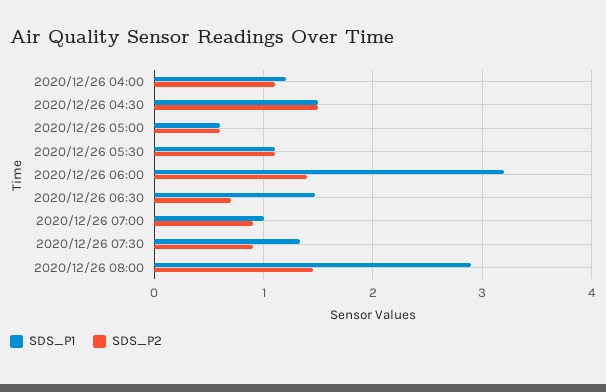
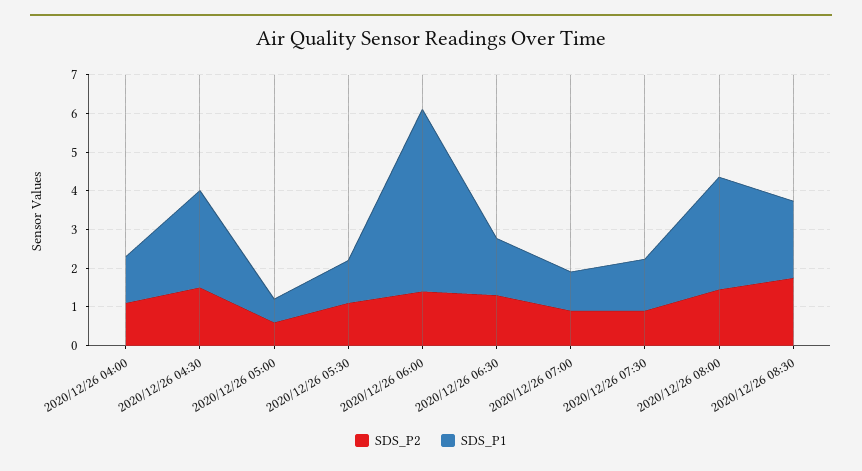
SDS_P1, 2020/12/26 04:30: 1.5 -> 2.5
SDS_P1, 2020/12/26 06:00: 3.2 -> 4.75
SDS_P2, 2020/12/26 06:30: 0.7 -> 1.25
SDS_P2, 2020/12/26 08:30: none -> 1.75
SDS_P1, 2020/12/26 08:30: none -> 2

